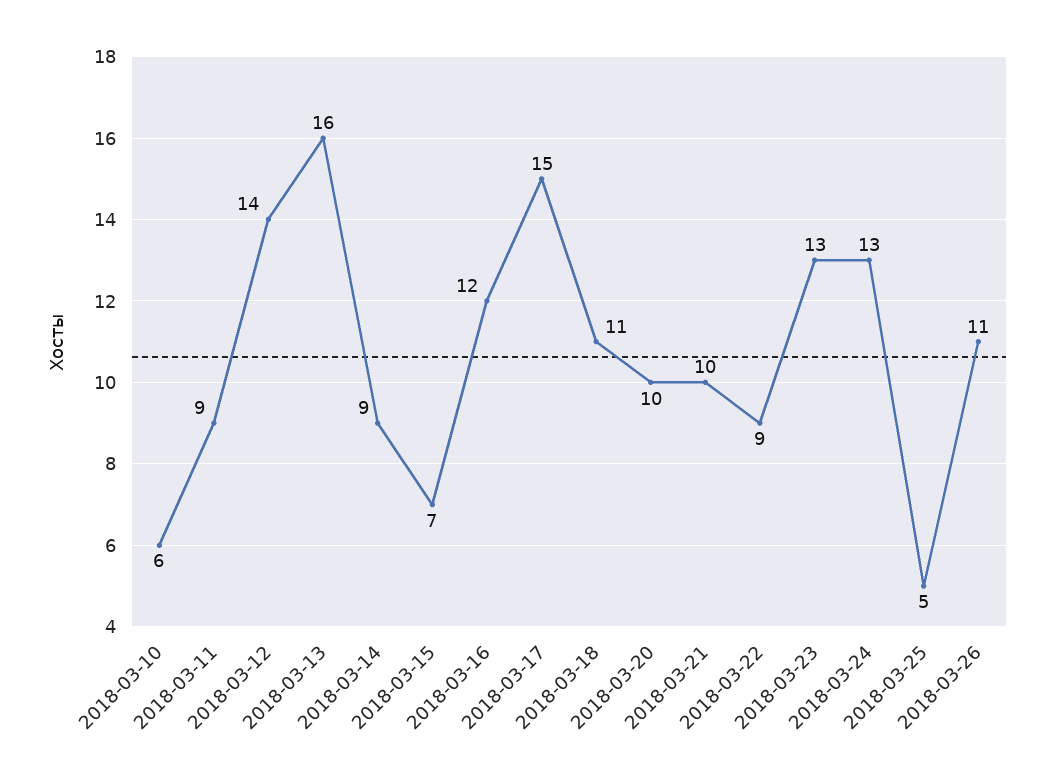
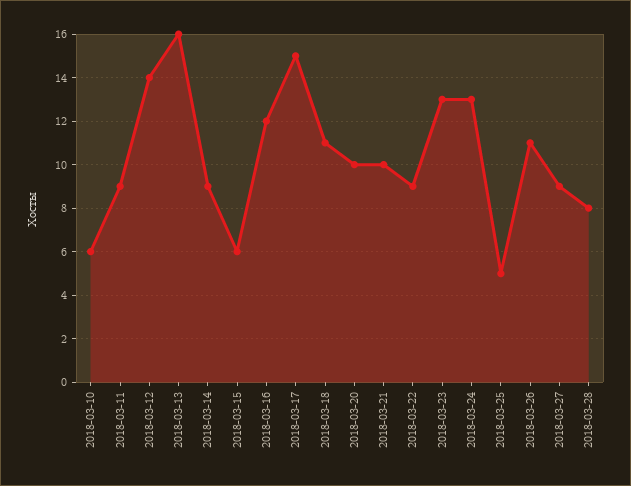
2018-03-15: 7 -> 6
2018-03-27: none -> 9
2018-03-28: none -> 8

